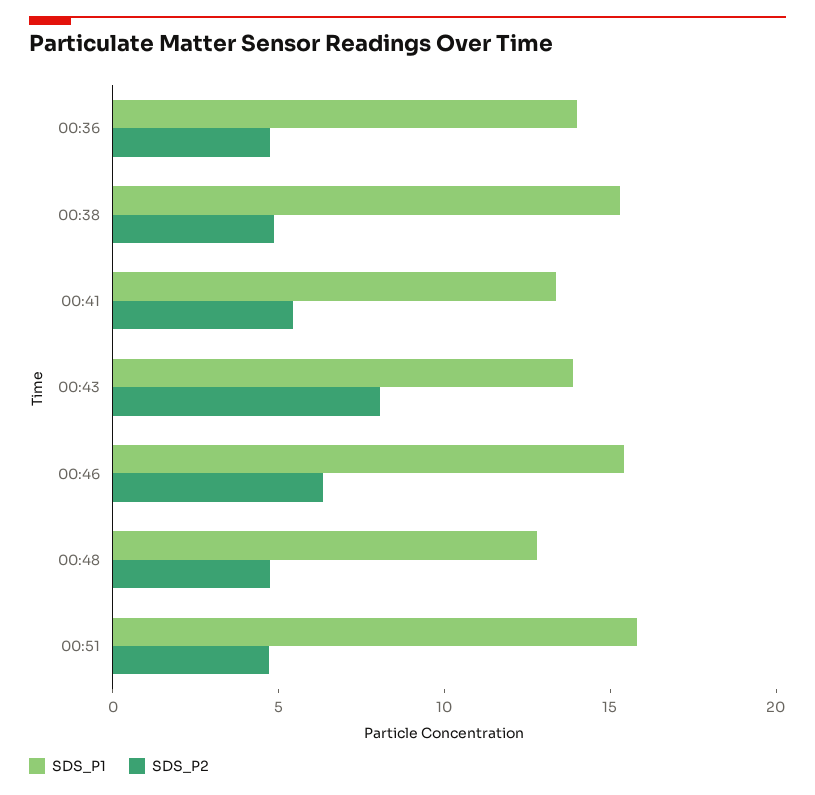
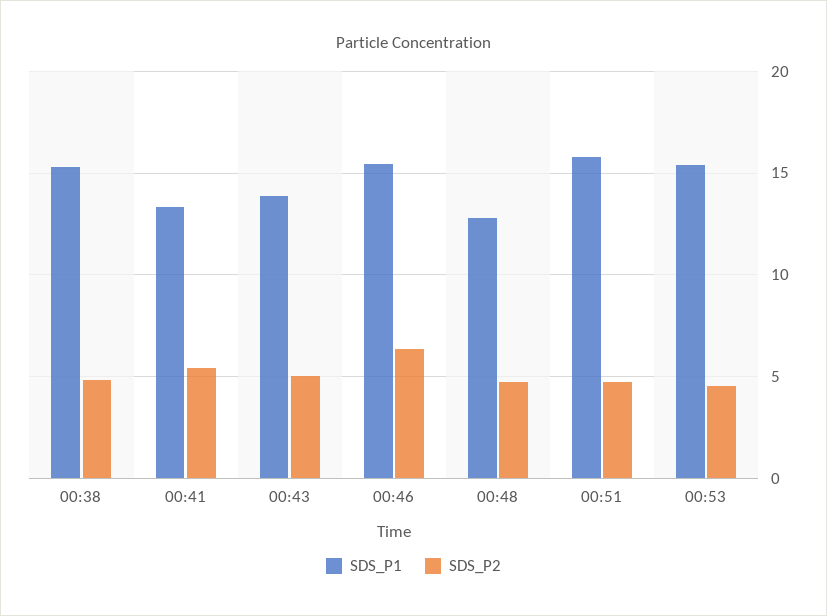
SDS_P1, 00:36: 14 -> none
SDS_P2, 00:36: 5 -> none
SDS_P2, 00:43: 8 -> 5
SDS_P1, 00:53: none -> 15.5
SDS_P2, 00:53: none -> 4.5

